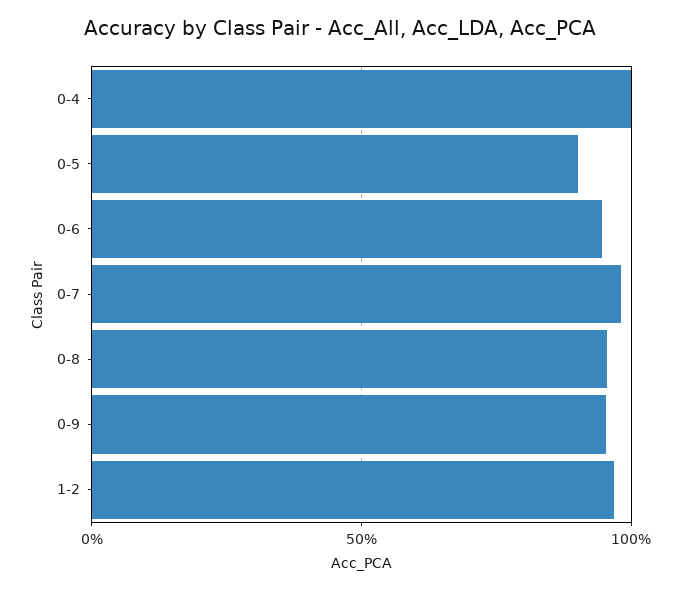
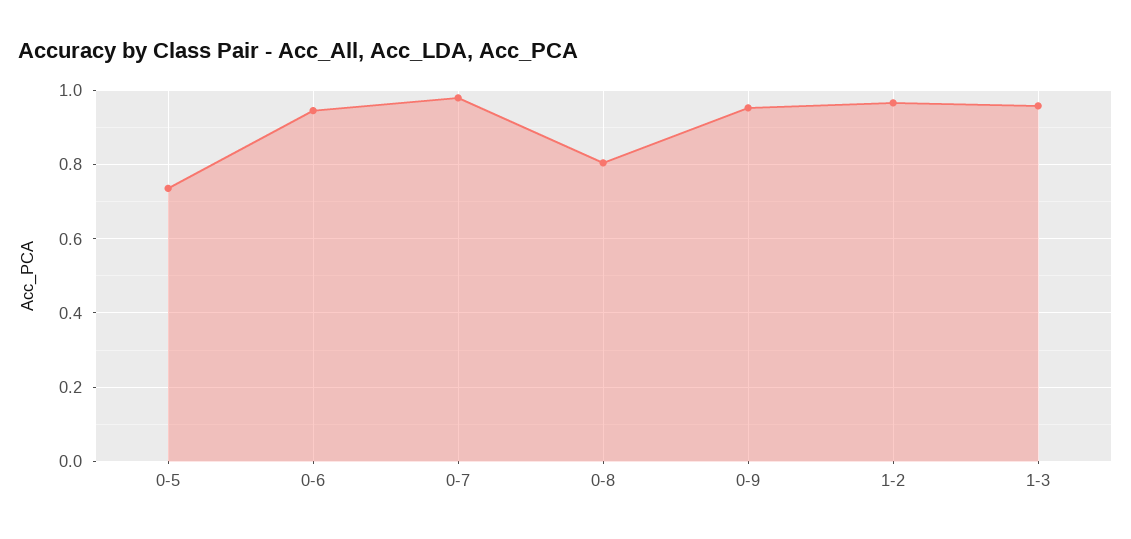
0-4: 1 -> none
0-5: 0.9 -> 0.74
0-8: 0.95 -> 0.8
1-3: none -> 0.96

